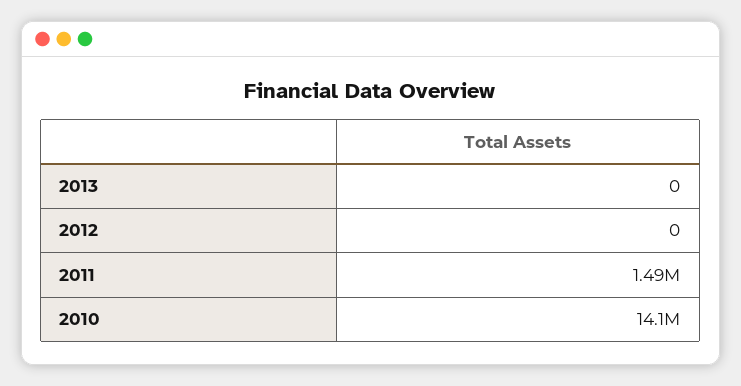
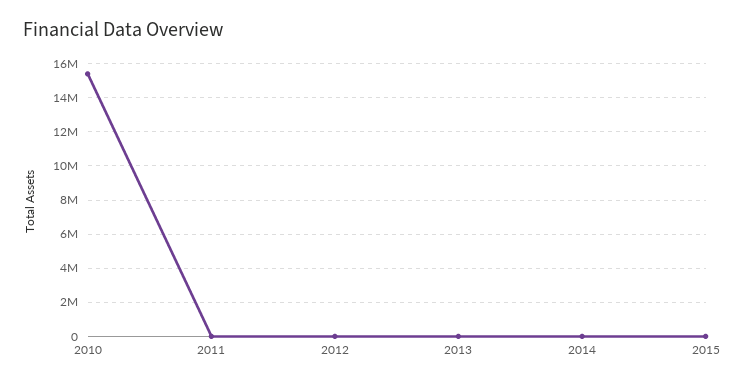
2011: 1490000 -> 0
2010: 14100000 -> 15500000
2014: none -> 0
2015: none -> 0

